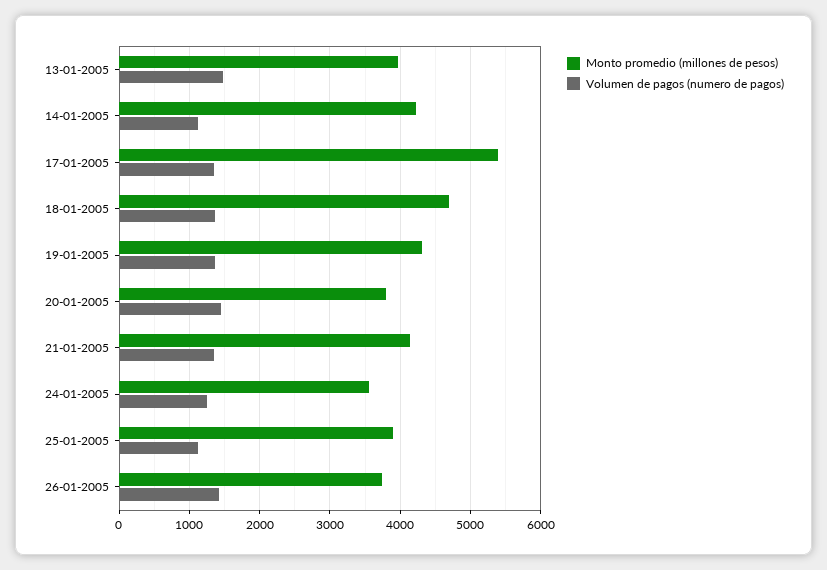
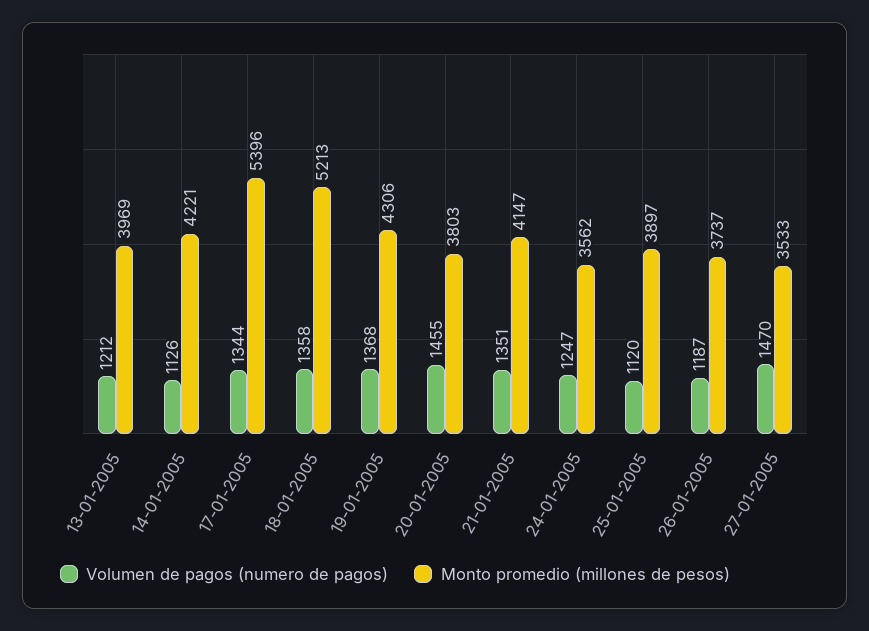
Volumen de pagos (numero de pagos), 13-01-2005: 1500 -> 1212
Monto promedio (millones de pesos), 18-01-2005: 4700 -> 5213
Volumen de pagos (numero de pagos), 26-01-2005: 1400 -> 1187
Volumen de pagos (numero de pagos), 27-01-2005: none -> 1470
Monto promedio (millones de pesos), 27-01-2005: none -> 3533

